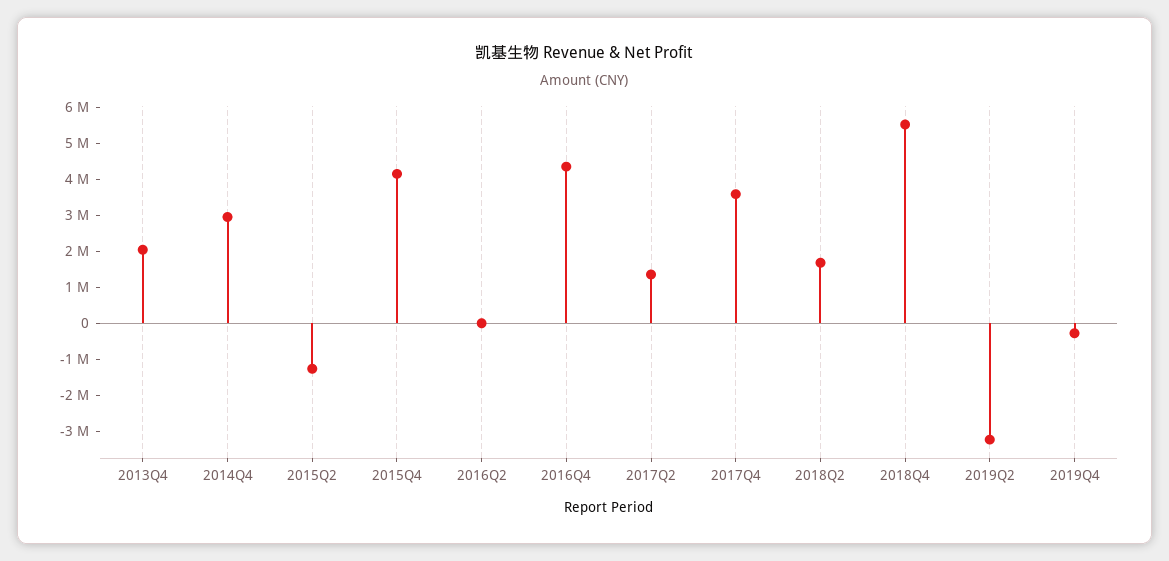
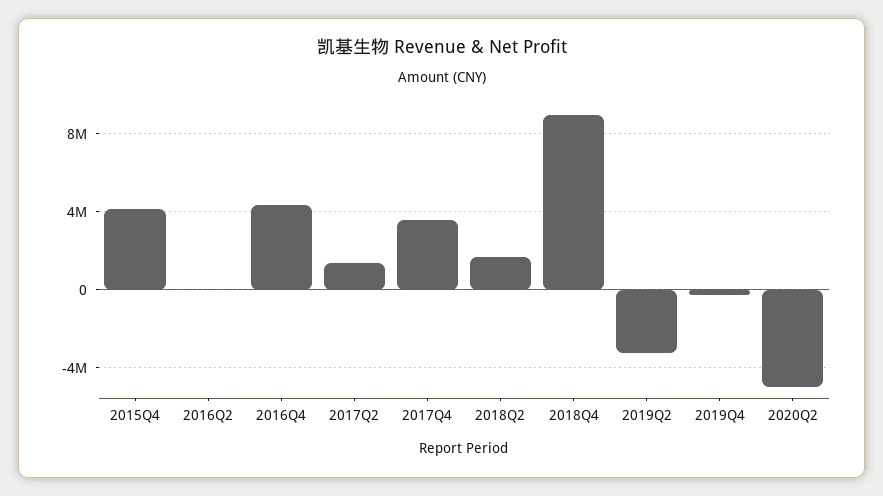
2013Q4: 2000000 -> none
2014Q4: 3000000 -> none
2015Q2: -1250000 -> none
2018Q4: 5500000 -> 9000000
2020Q2: none -> -5000000

